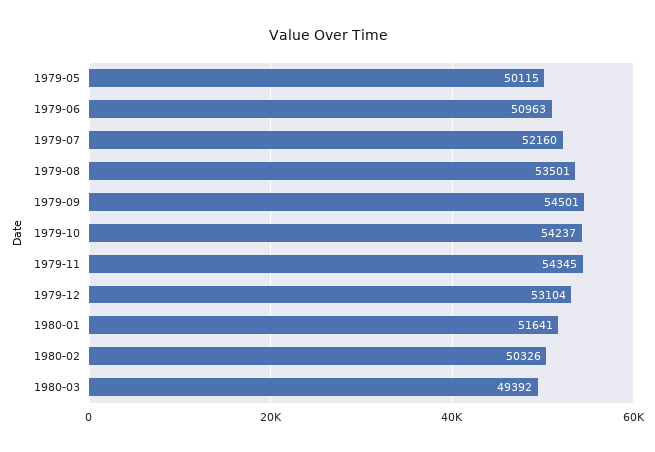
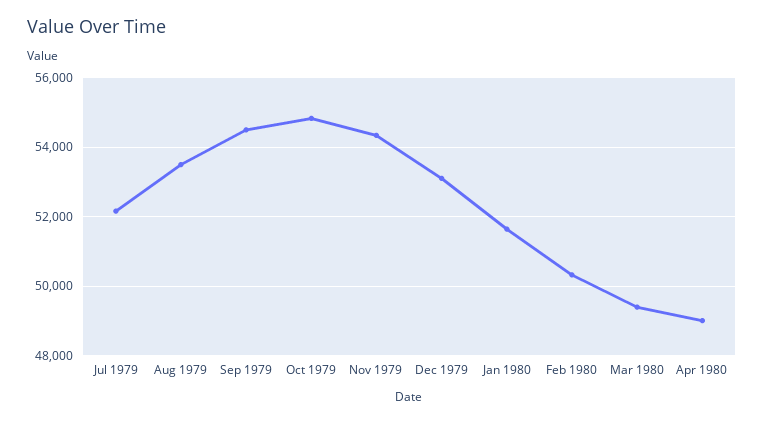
1979-05: 50115 -> none
1979-06: 50963 -> none
1979-10: 54237 -> 54800
Apr 1980: none -> 49000

